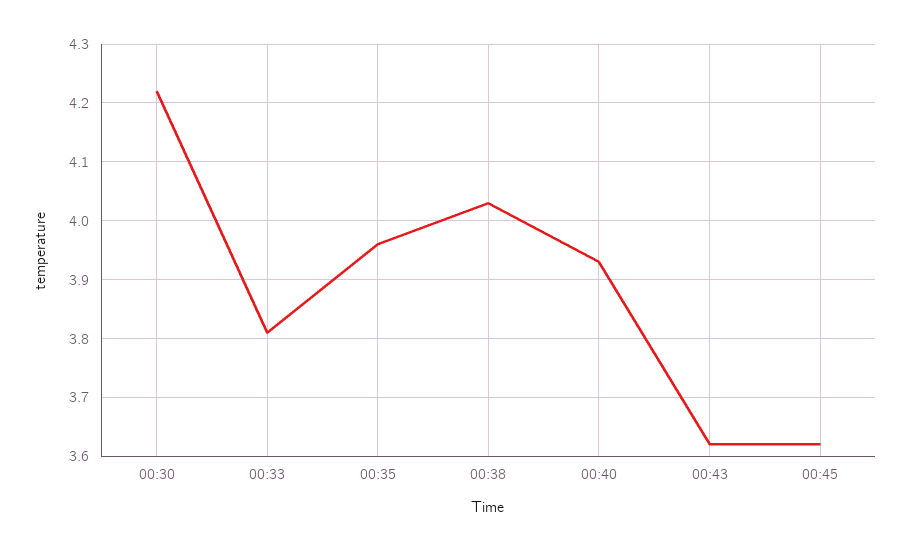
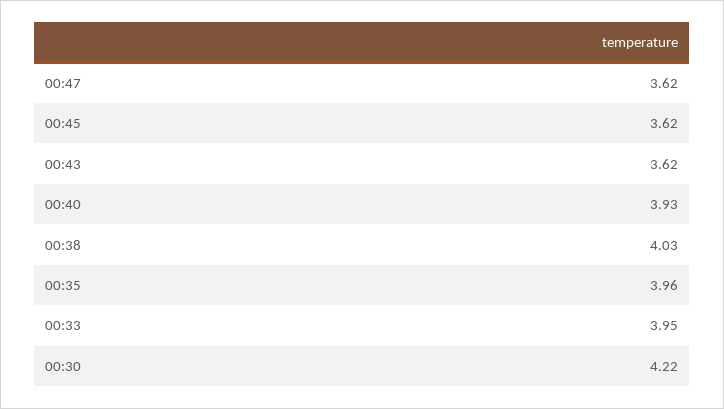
00:33: 3.8 -> 3.95
00:47: none -> 3.62

